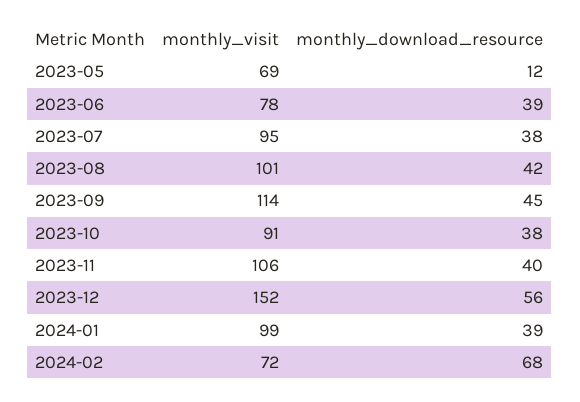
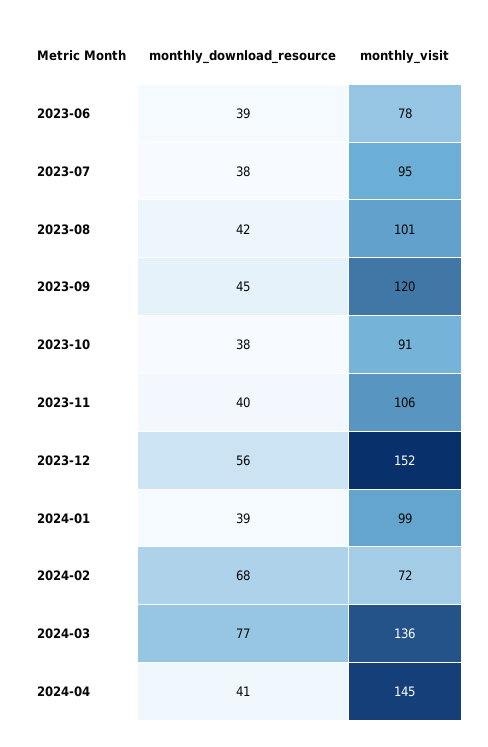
monthly_visit, 2023-05: 69 -> none
monthly_download_resource, 2023-05: 12 -> none
monthly_visit, 2023-09: 114 -> 120
monthly_download_resource, 2024-03: none -> 77
monthly_visit, 2024-03: none -> 136
monthly_download_resource, 2024-04: none -> 41
monthly_visit, 2024-04: none -> 145

